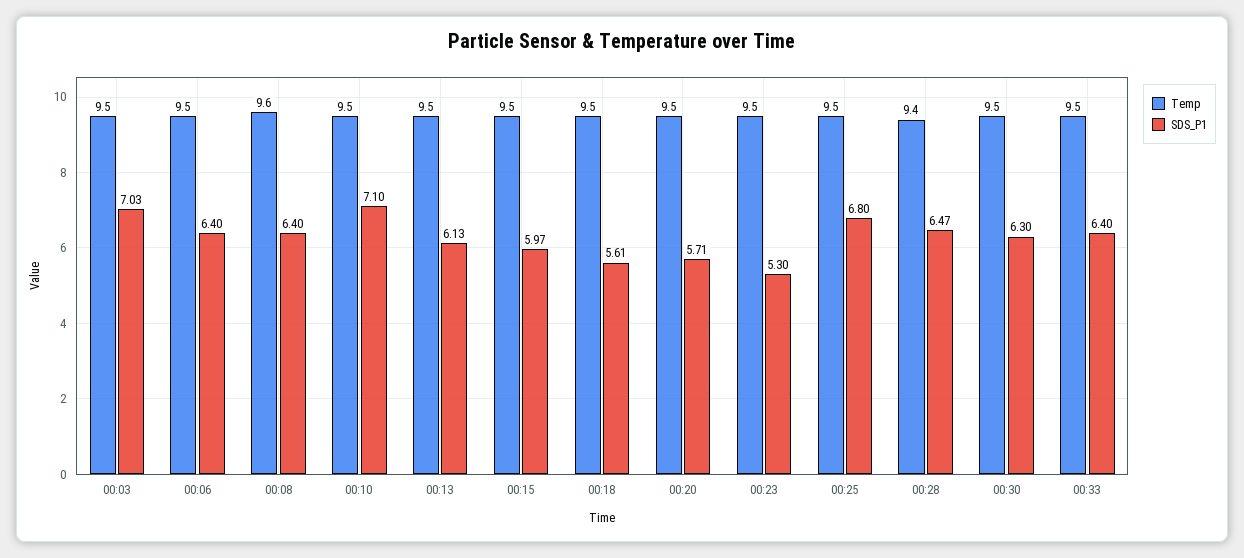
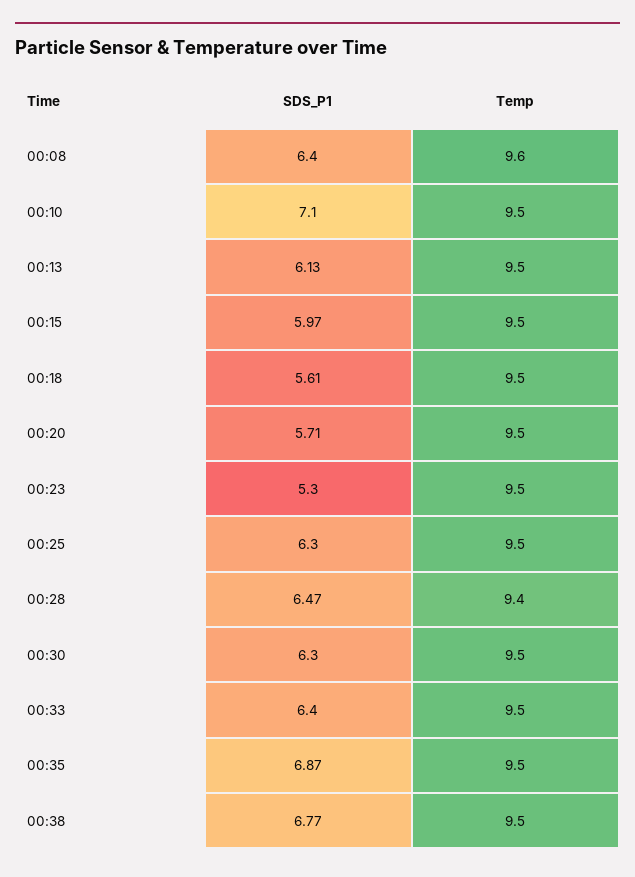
Temp, 00:03: 9.5 -> none
SDS_P1, 00:03: 7.03 -> none
Temp, 00:06: 9.5 -> none
SDS_P1, 00:06: 6.4 -> none
SDS_P1, 00:25: 6.8 -> 6.3
SDS_P1, 00:35: none -> 6.87
Temp, 00:35: none -> 9.5
SDS_P1, 00:38: none -> 6.77
Temp, 00:38: none -> 9.5

